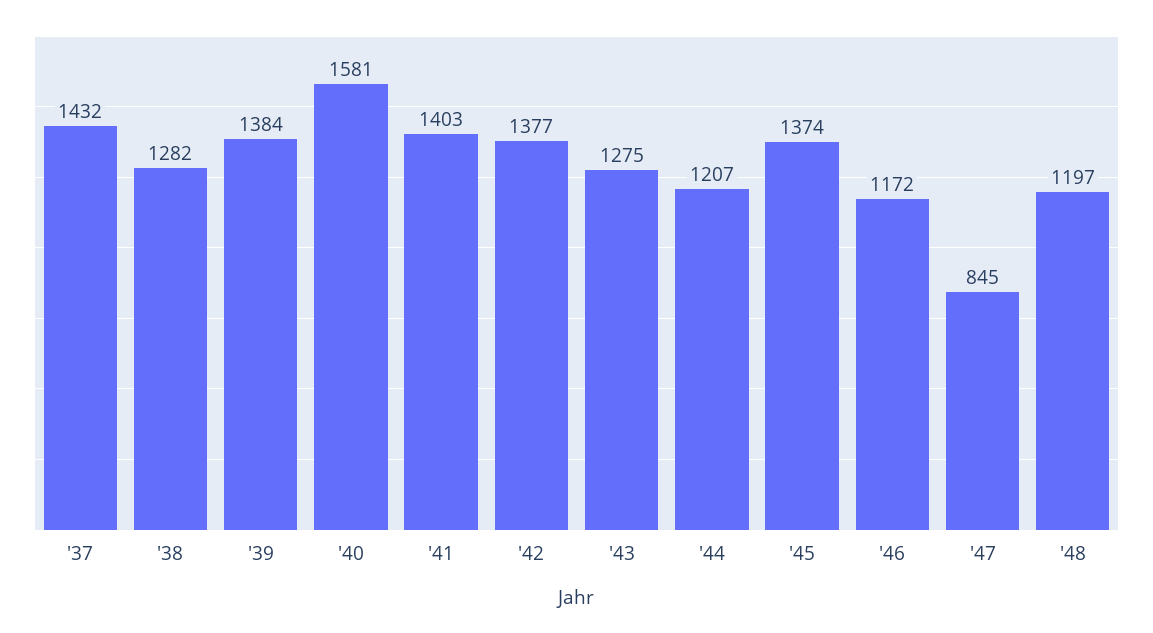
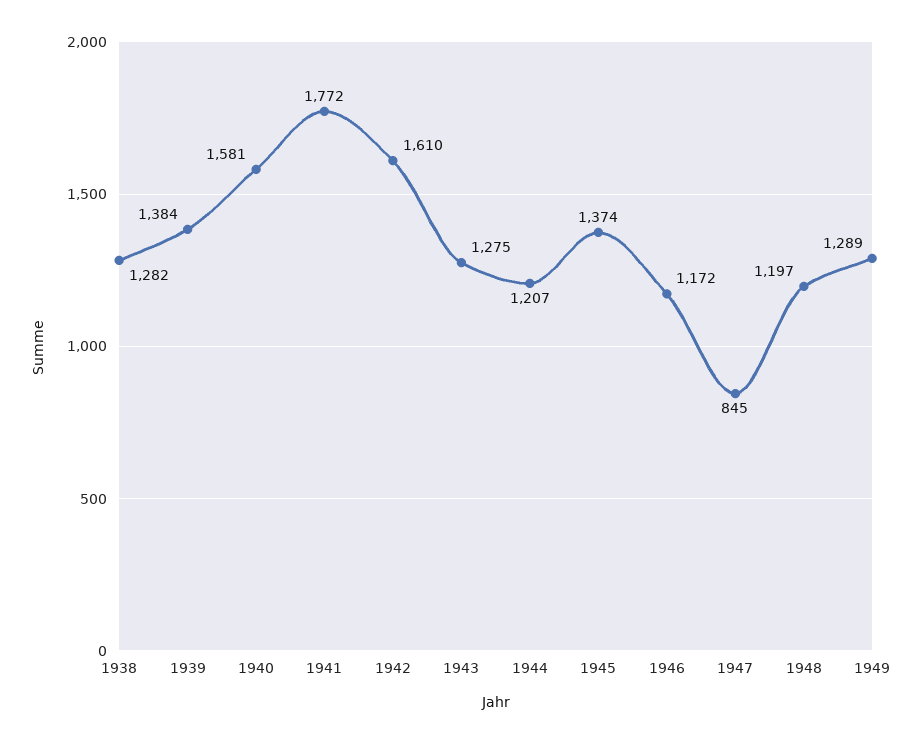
'37: 1432 -> none
'41: 1403 -> 1772
'42: 1377 -> 1610
1949: none -> 1289

